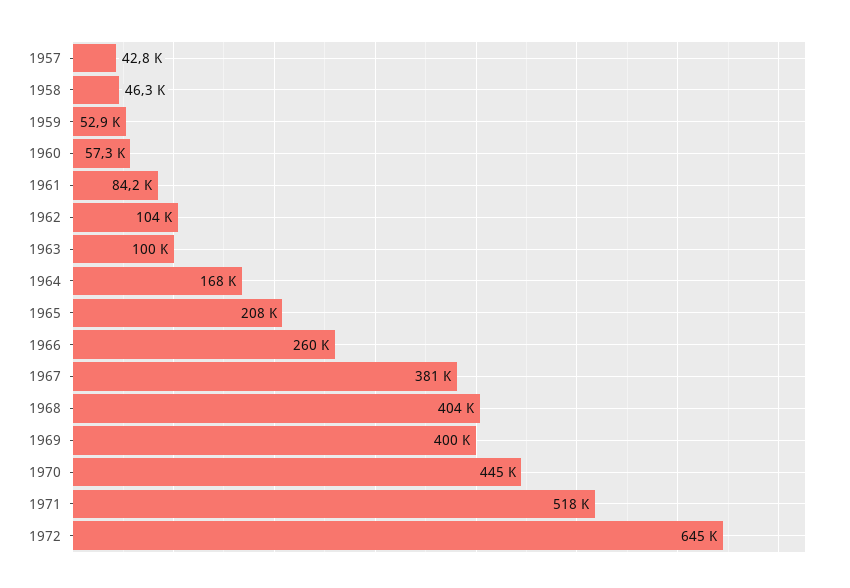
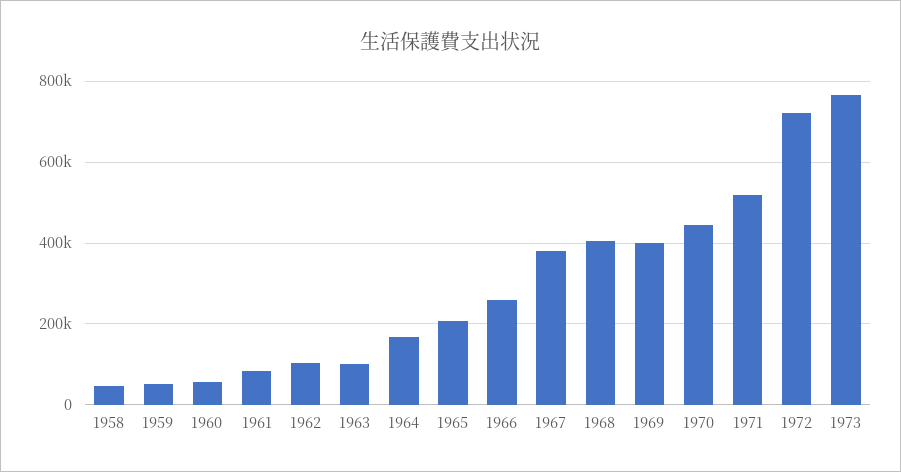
1957: 42800 -> none
1972: 645000 -> 720000
1973: none -> 760000

